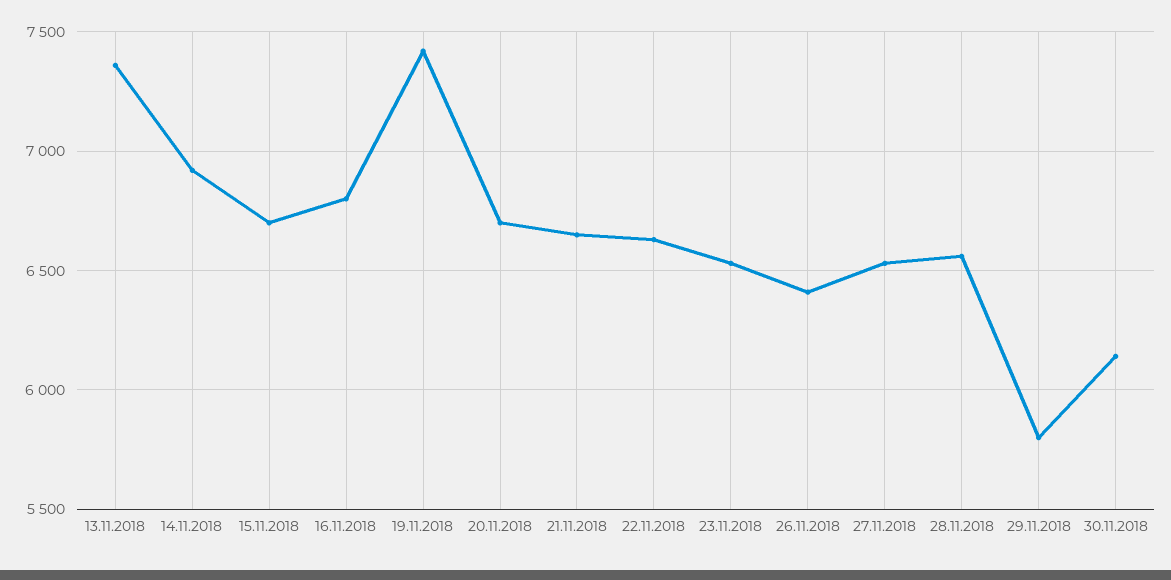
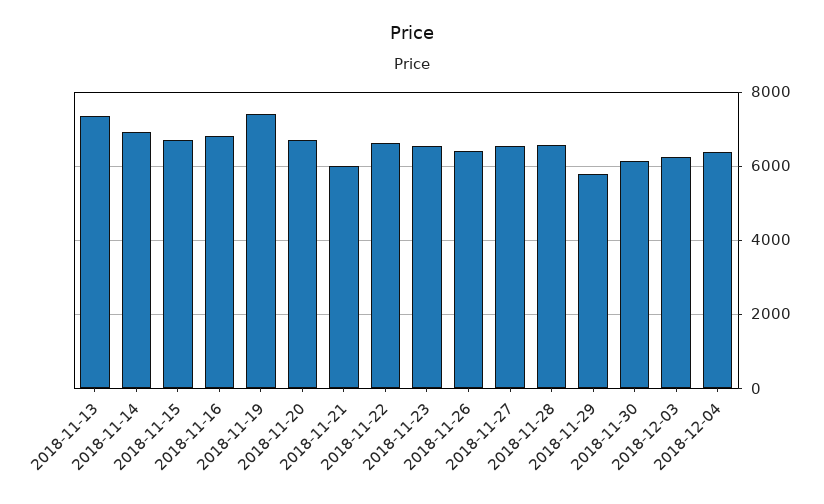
21.11.2018: 6650 -> 6000
2018-12-03: none -> 6200
2018-12-04: none -> 6400

